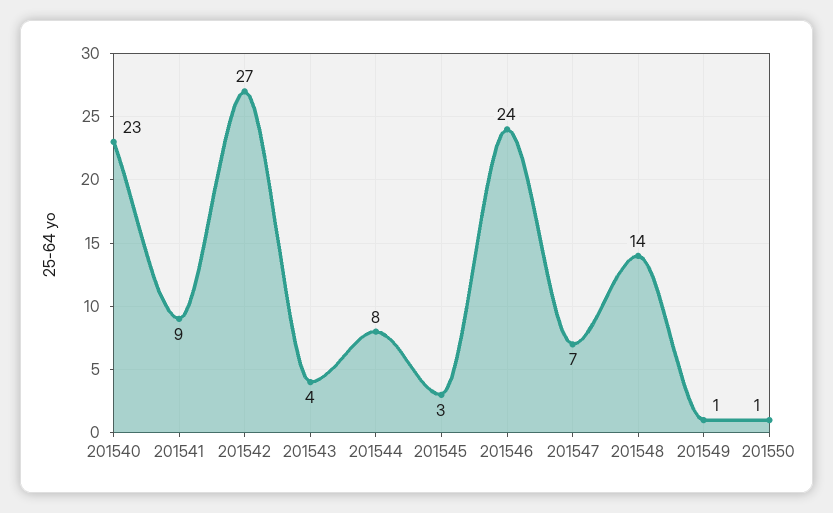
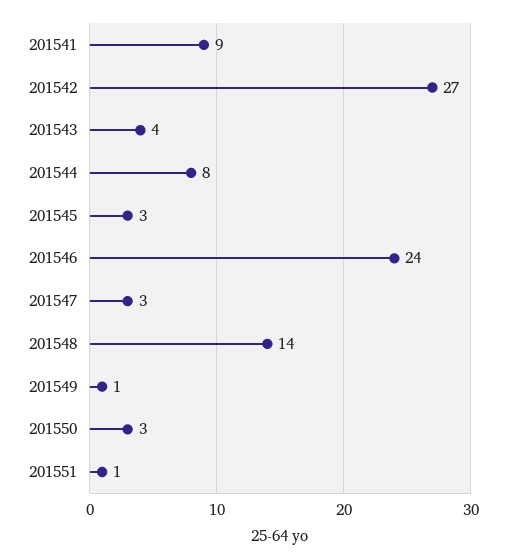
201540: 23 -> none
201547: 7 -> 3
201550: 1 -> 3
201551: none -> 1

